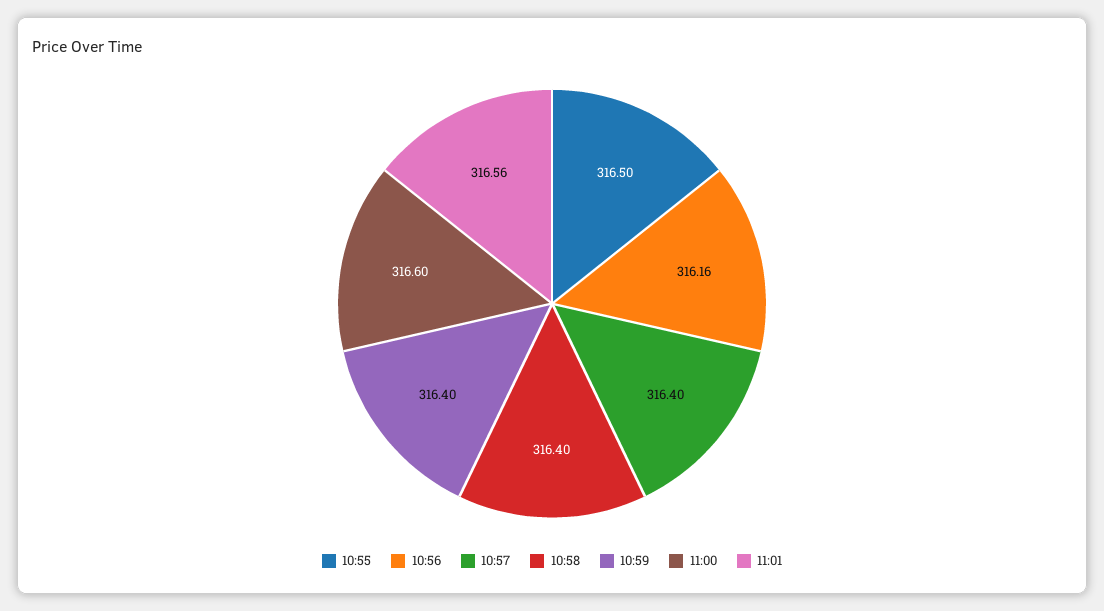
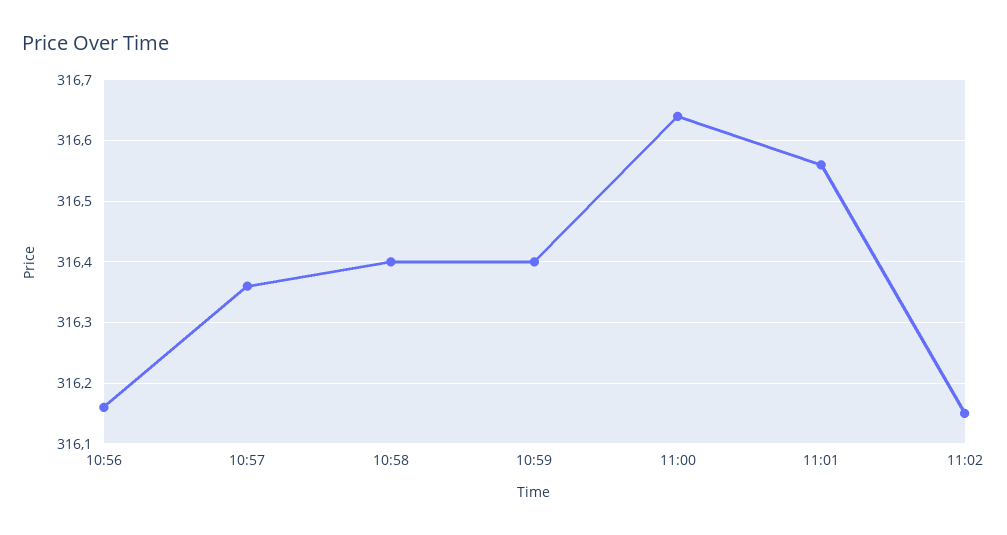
10:55: 316.5 -> none
10:57: 316.4 -> 316.36
11:00: 316.6 -> 316.64
11:02: none -> 316.15

